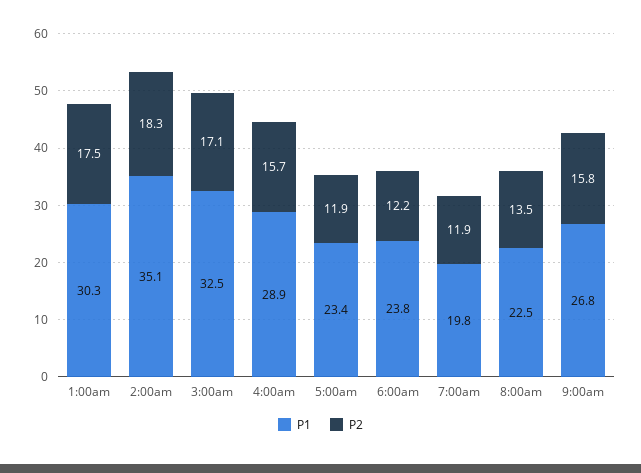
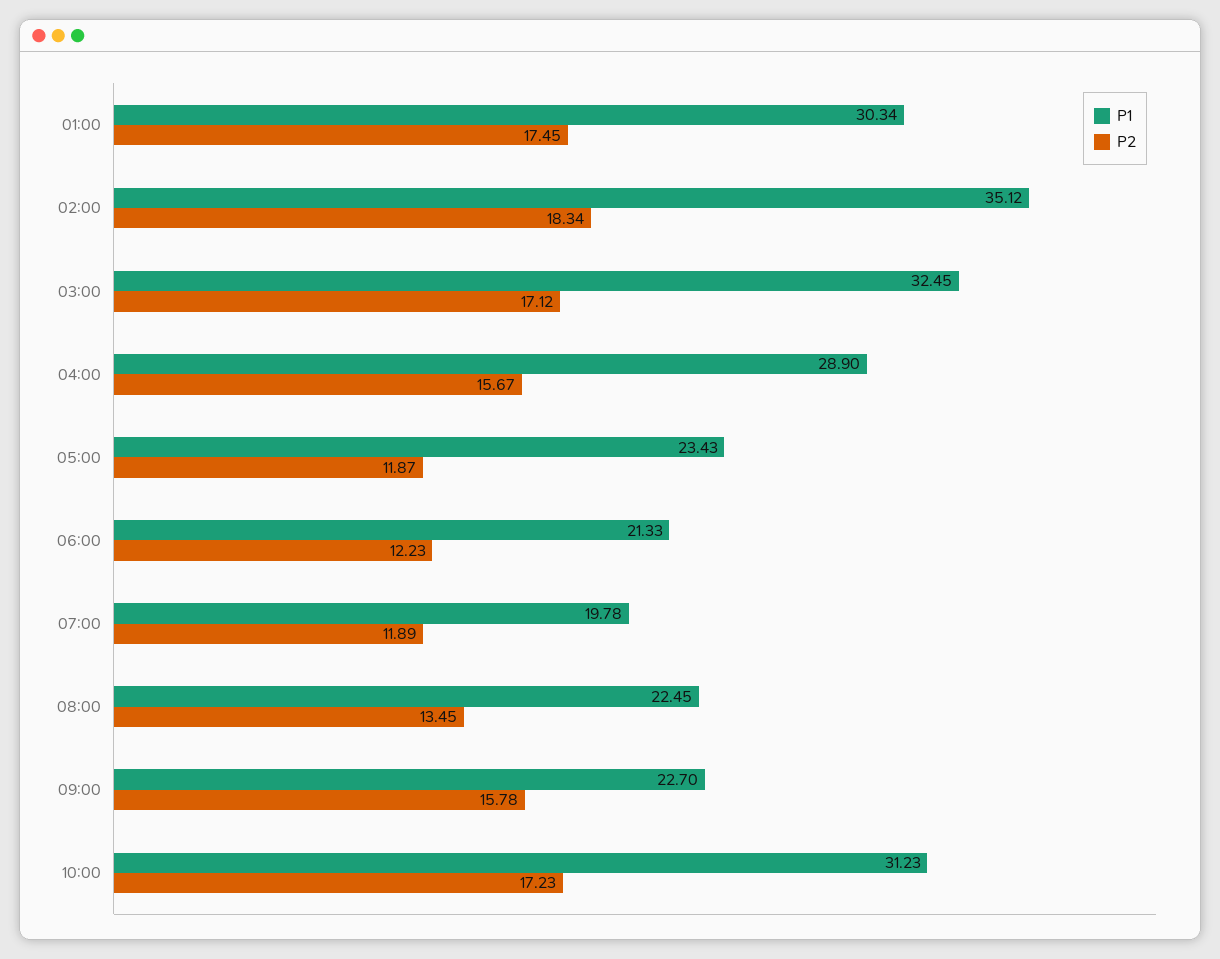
P1, 6:00am: 23.8 -> 21.33
P1, 9:00am: 26.8 -> 22.7
P1, 10:00: none -> 31.23
P2, 10:00: none -> 17.23

